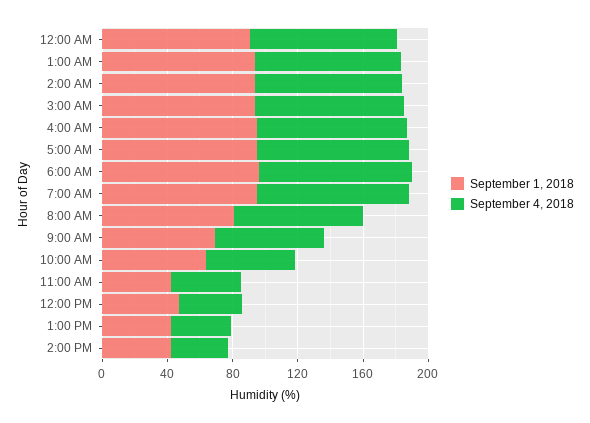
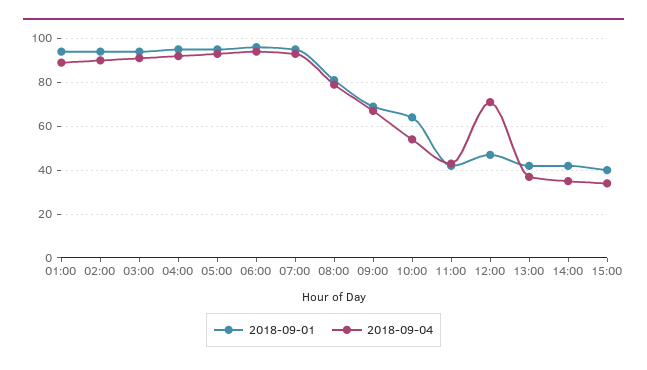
September 1, 2018, 12:00 AM: 90 -> none
September 4, 2018, 12:00 AM: 90 -> none
September 4, 2018, 12:00 PM: 40 -> 70
September 1, 2018, 15:00: none -> 40
September 4, 2018, 15:00: none -> 35

